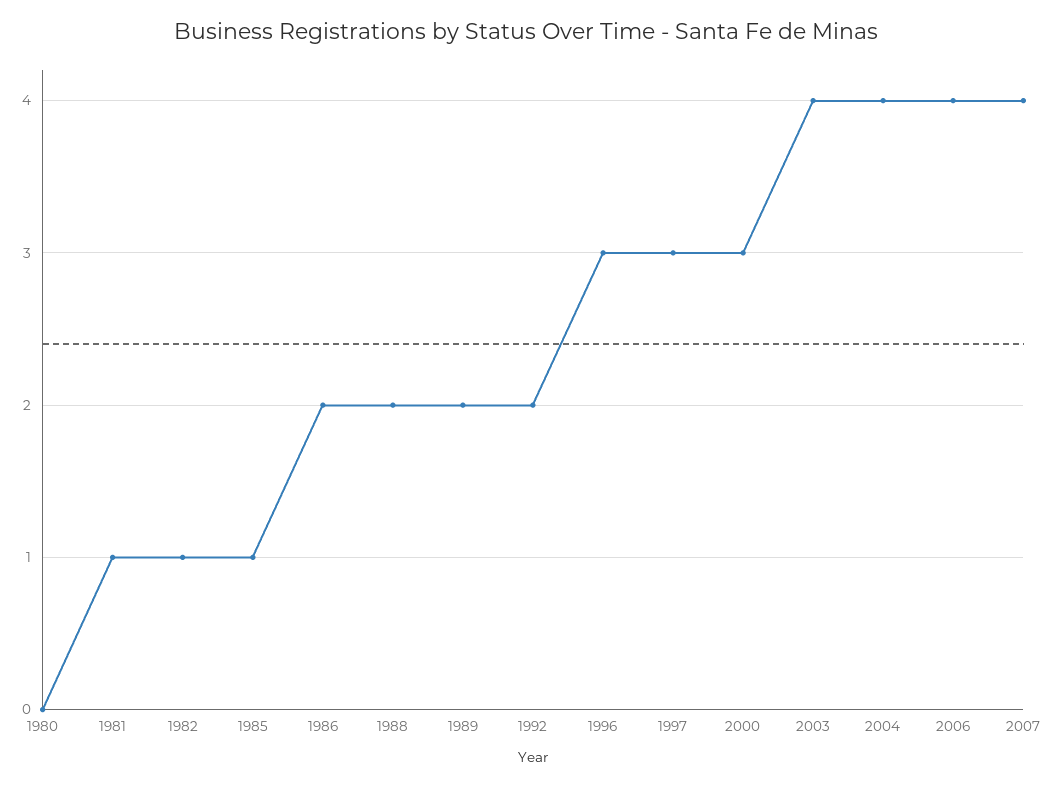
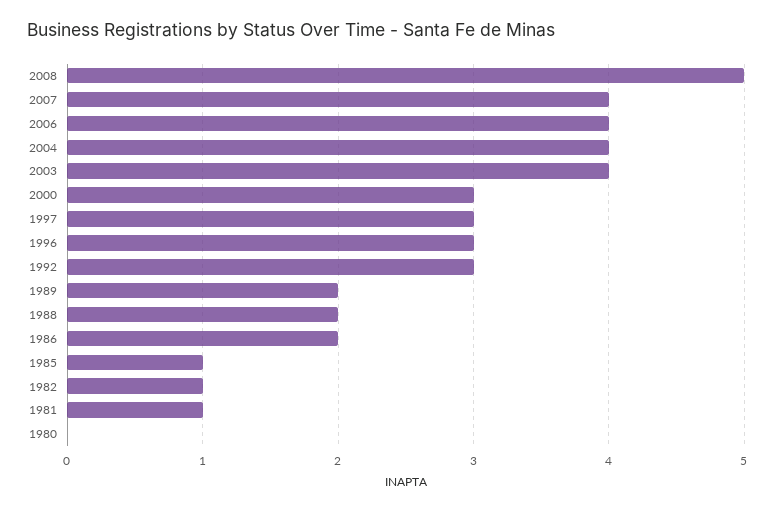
1992: 2 -> 3
2008: none -> 5

